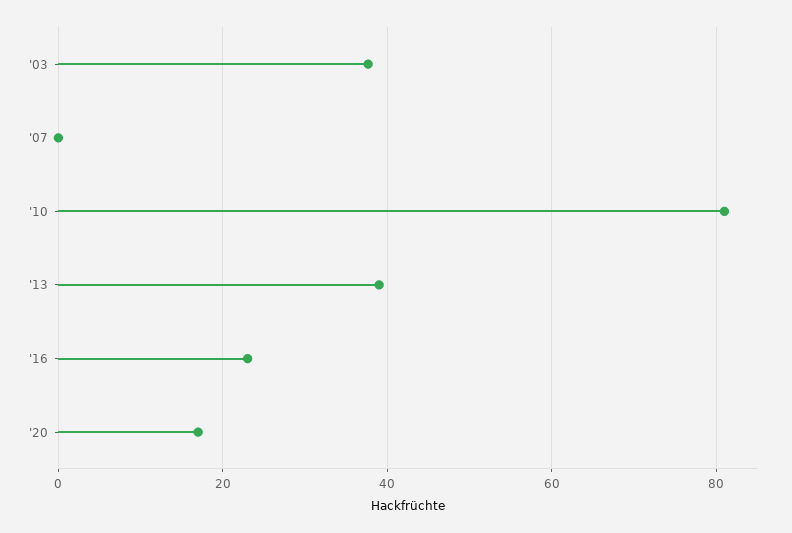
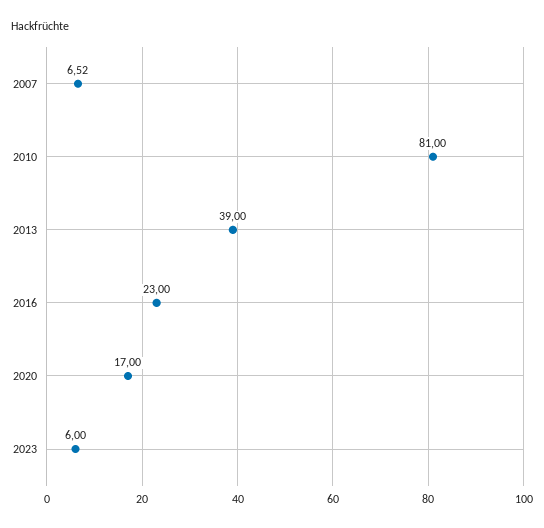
'03: 38 -> none
'07: 0 -> 6.52
2023: none -> 6

